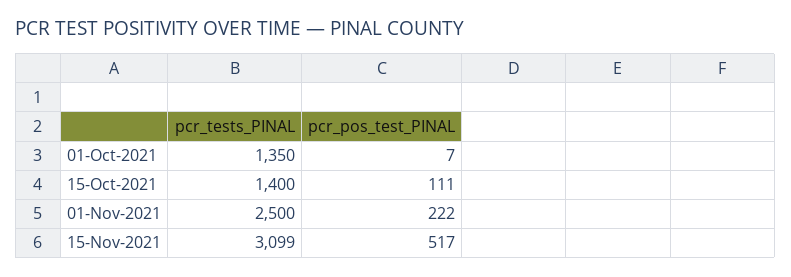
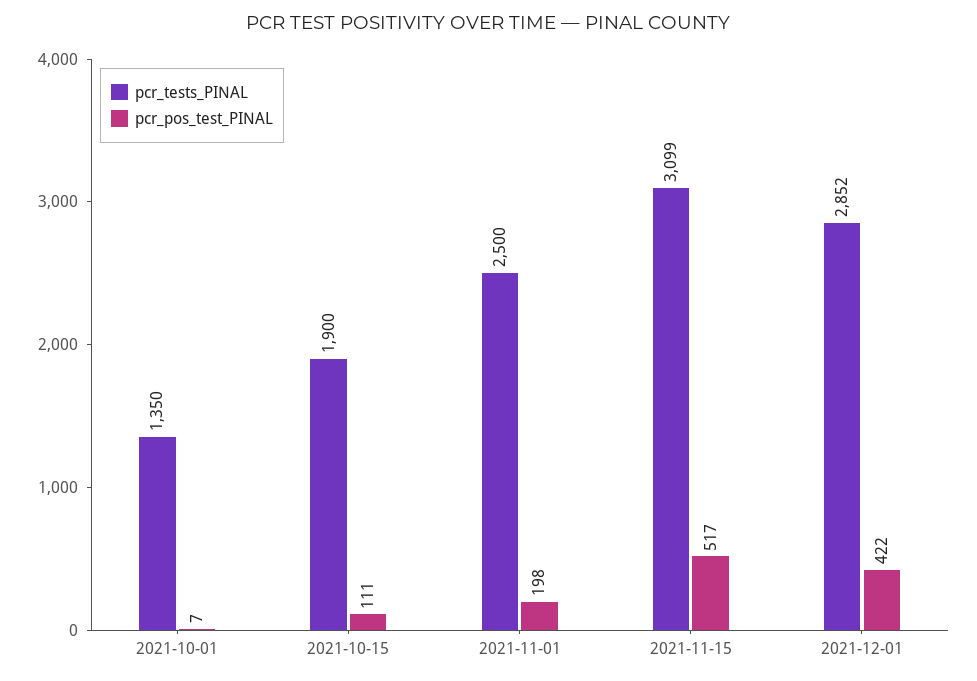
pcr_tests_PINAL, 15-Oct-2021: 1400 -> 1900
pcr_pos_test_PINAL, 01-Nov-2021: 222 -> 198
pcr_tests_PINAL, 2021-12-01: none -> 2852
pcr_pos_test_PINAL, 2021-12-01: none -> 422

